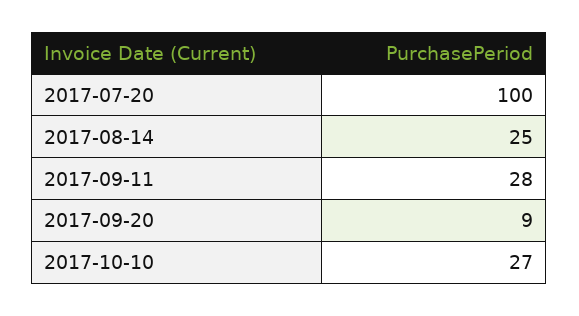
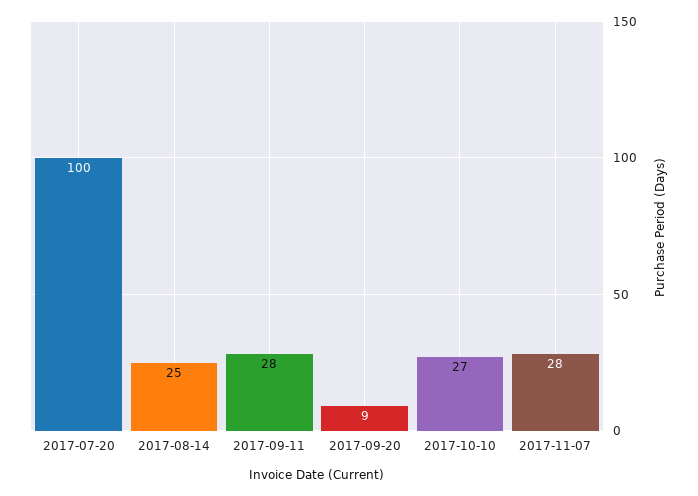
2017-11-07: none -> 28

